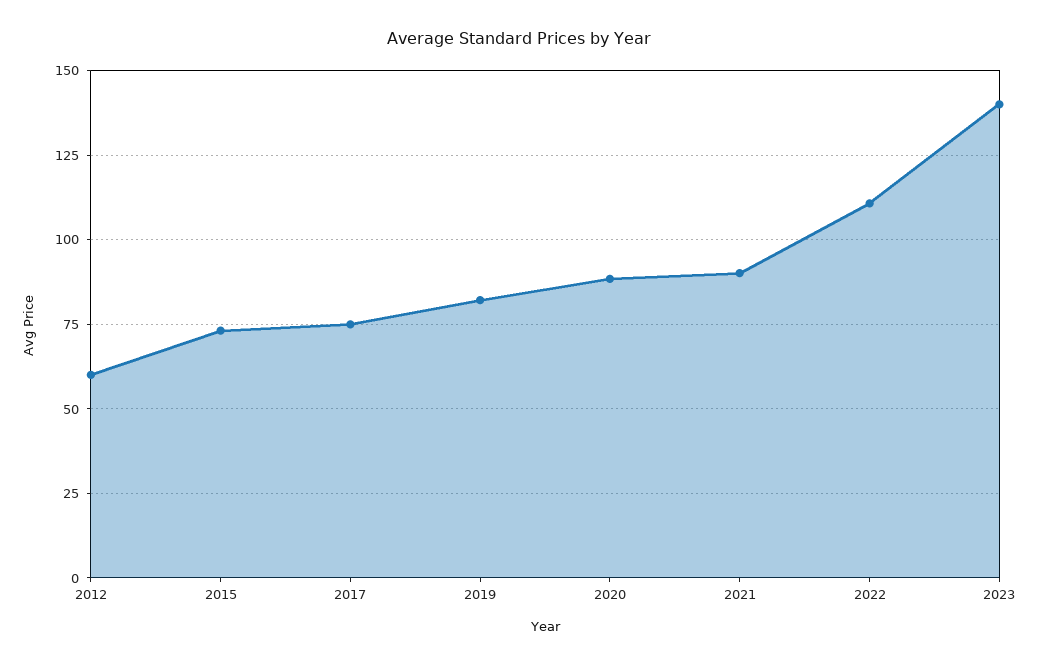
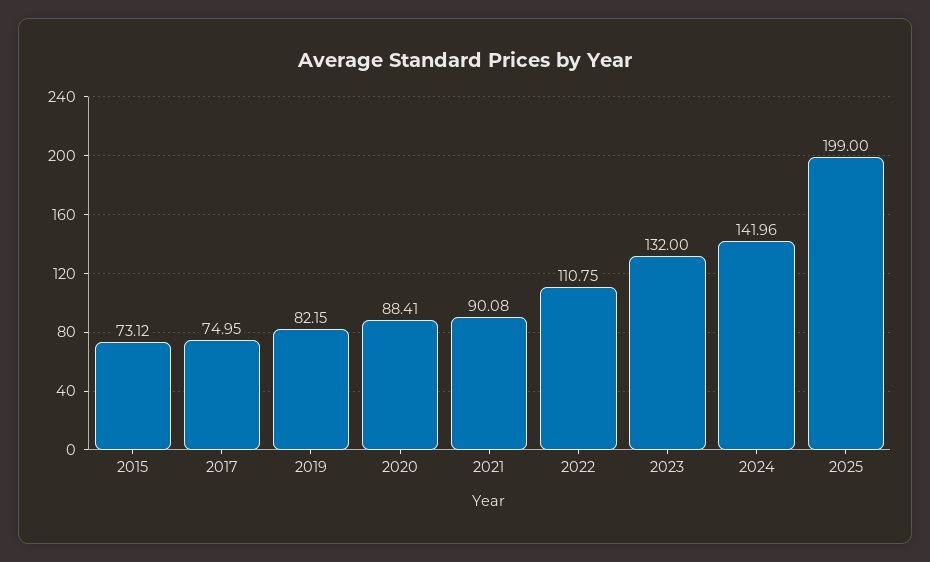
2012: 60 -> none
2023: 140 -> 132
2024: none -> 141.96
2025: none -> 199

